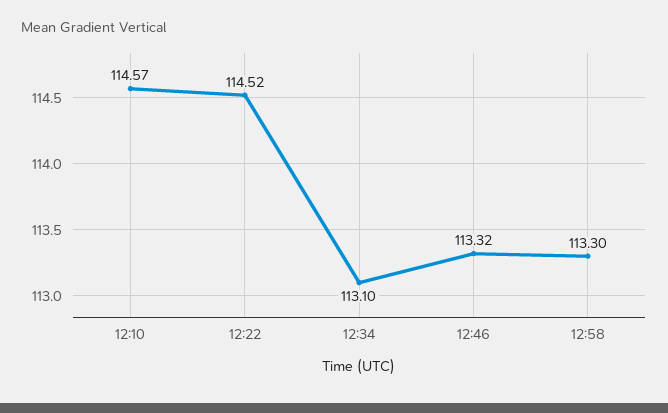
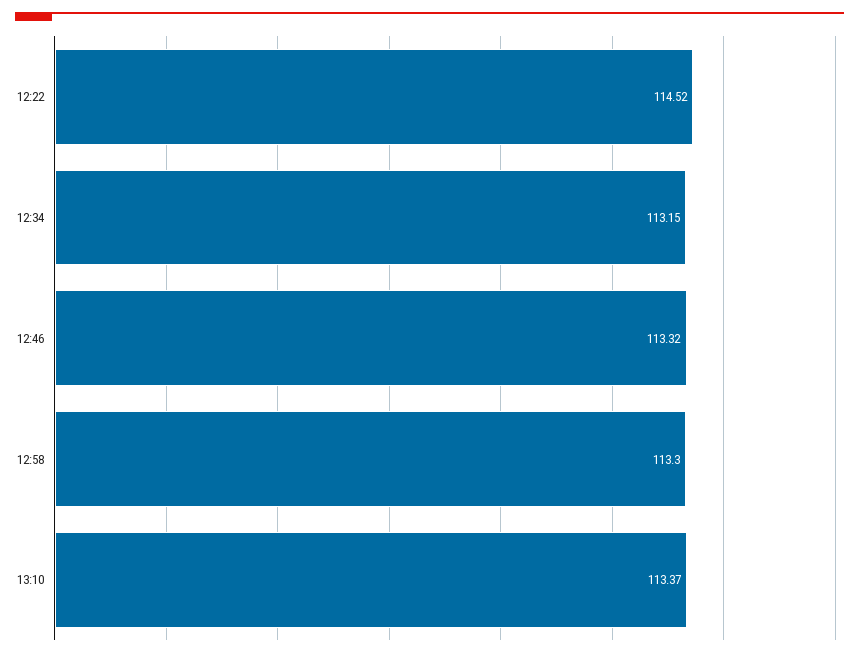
12:10: 114.57 -> none
12:34: 113.1 -> 113.15
13:10: none -> 113.37

